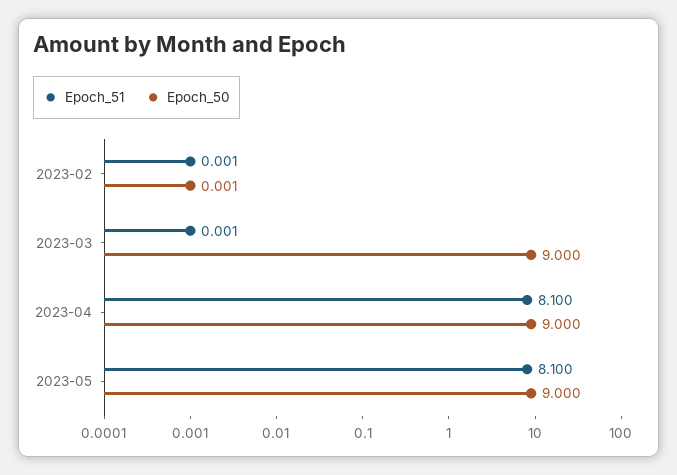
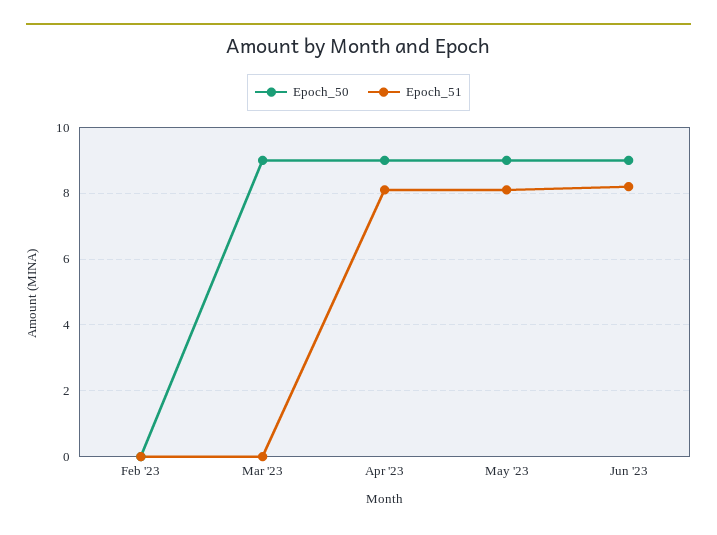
Epoch_50, Jun '23: none -> 9
Epoch_51, Jun '23: none -> 8.2

